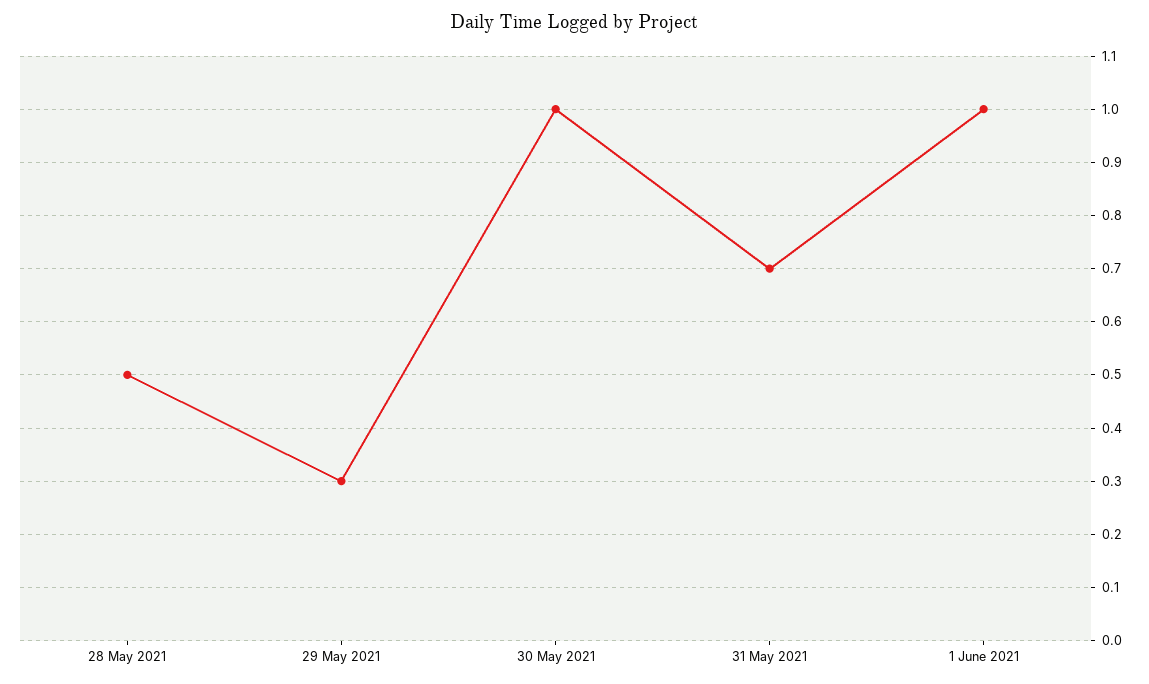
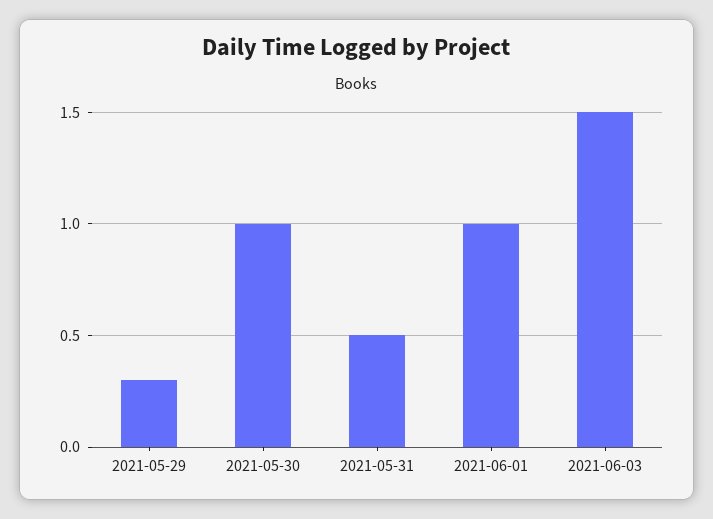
28 May 2021: 0.5 -> none
31 May 2021: 0.7 -> 0.5
2021-06-03: none -> 1.5

